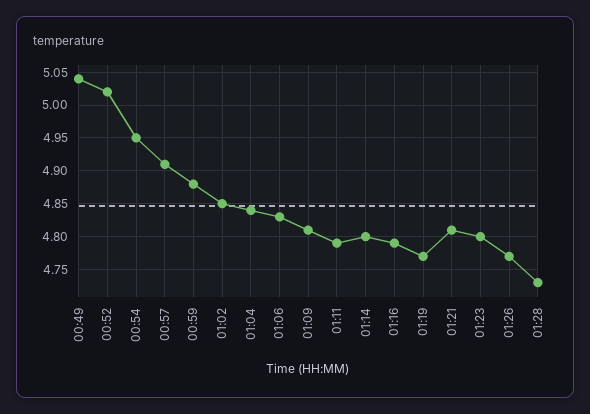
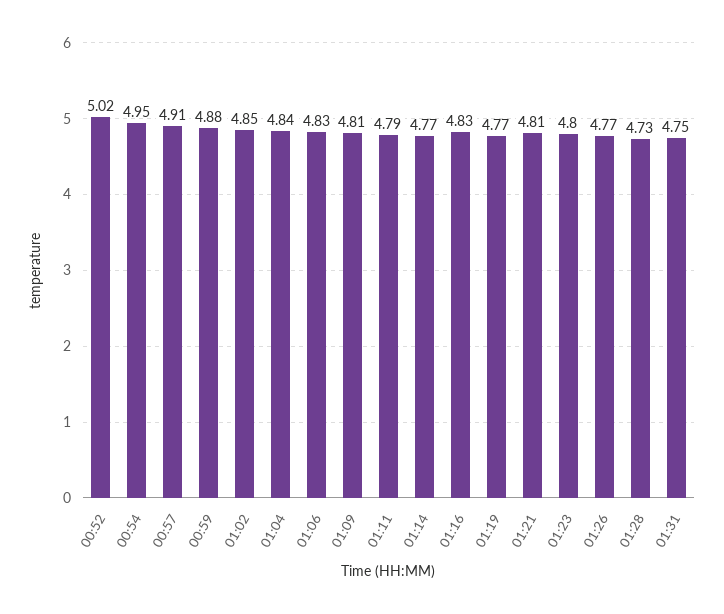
00:49: 5.04 -> none
01:14: 4.8 -> 4.77
01:16: 4.79 -> 4.83
01:31: none -> 4.75

